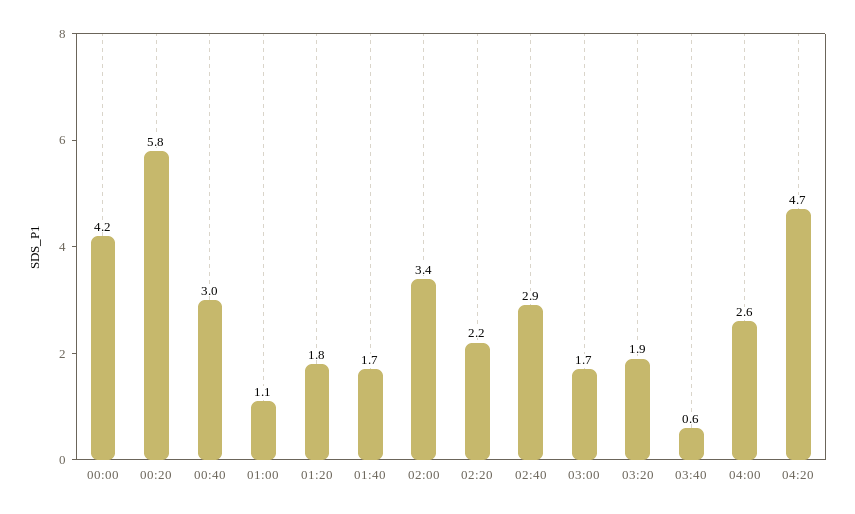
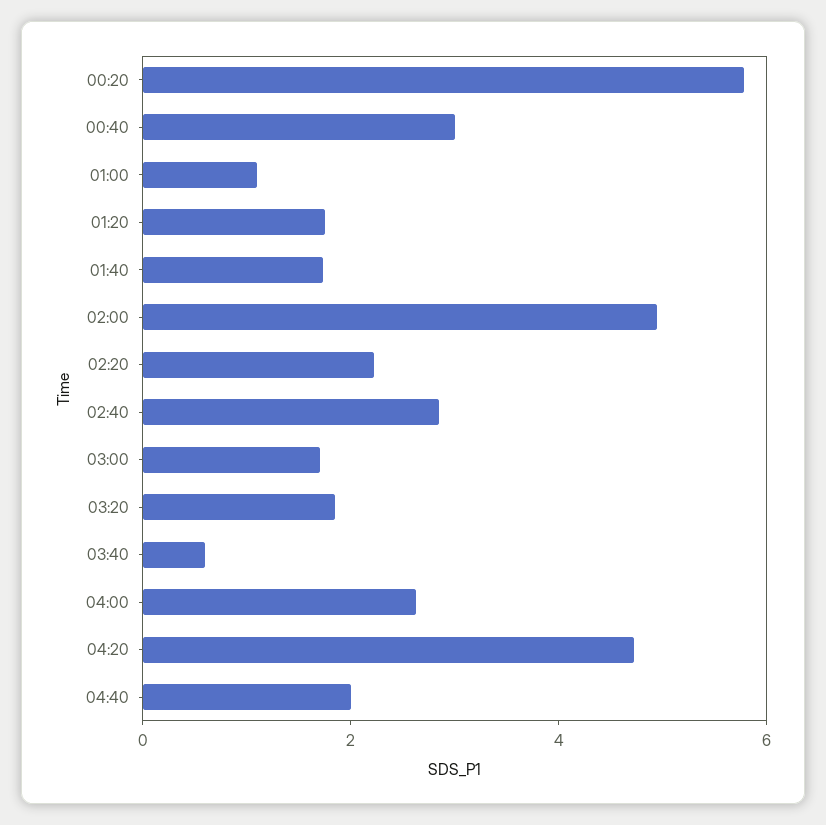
00:00: 4.2 -> none
02:00: 3.4 -> 5
04:40: none -> 2

